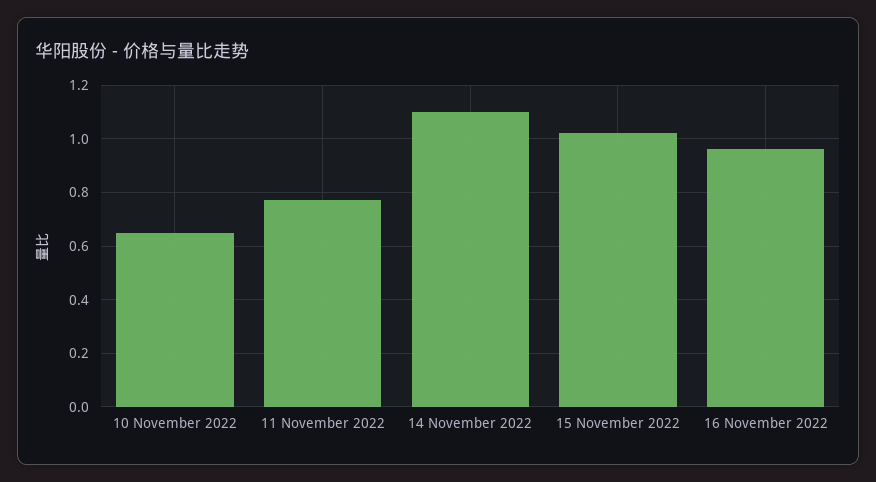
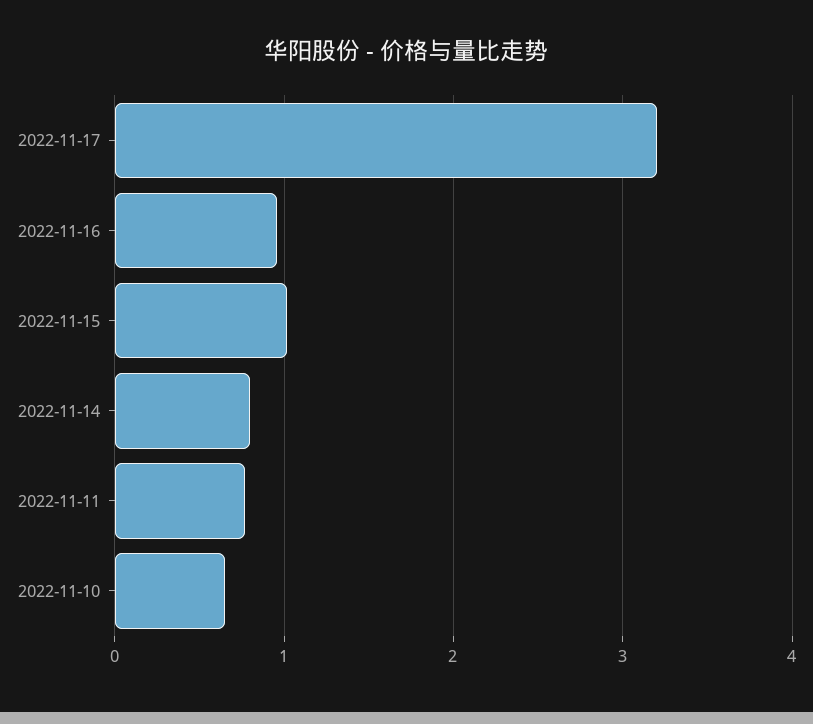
14 November 2022: 1.1 -> 0.8
2022-11-17: none -> 3.2

